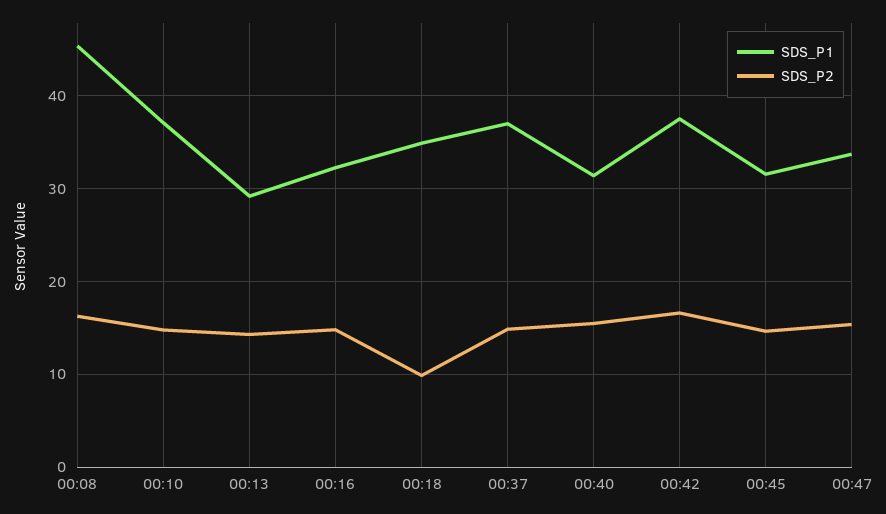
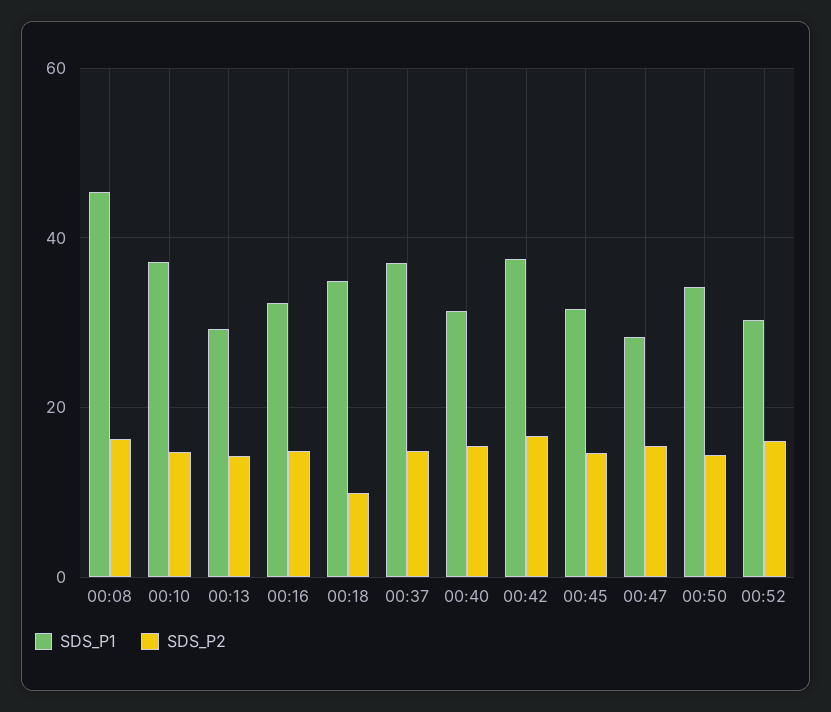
SDS_P1, 00:47: 34 -> 28
SDS_P1, 00:50: none -> 34
SDS_P2, 00:50: none -> 14
SDS_P1, 00:52: none -> 30
SDS_P2, 00:52: none -> 16

